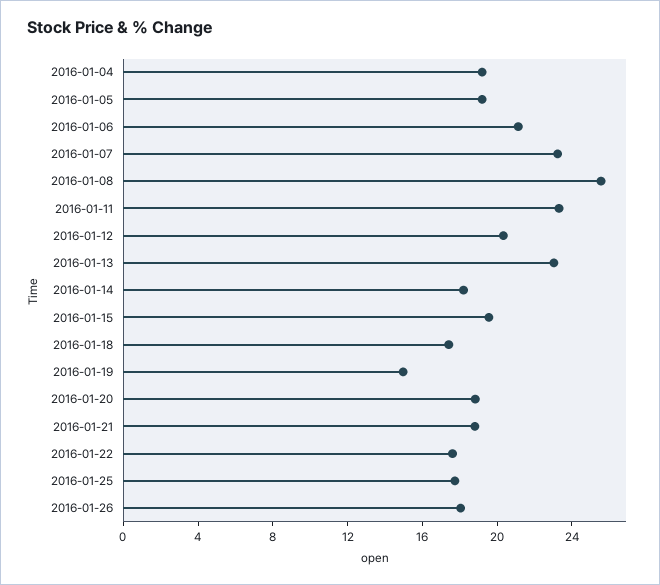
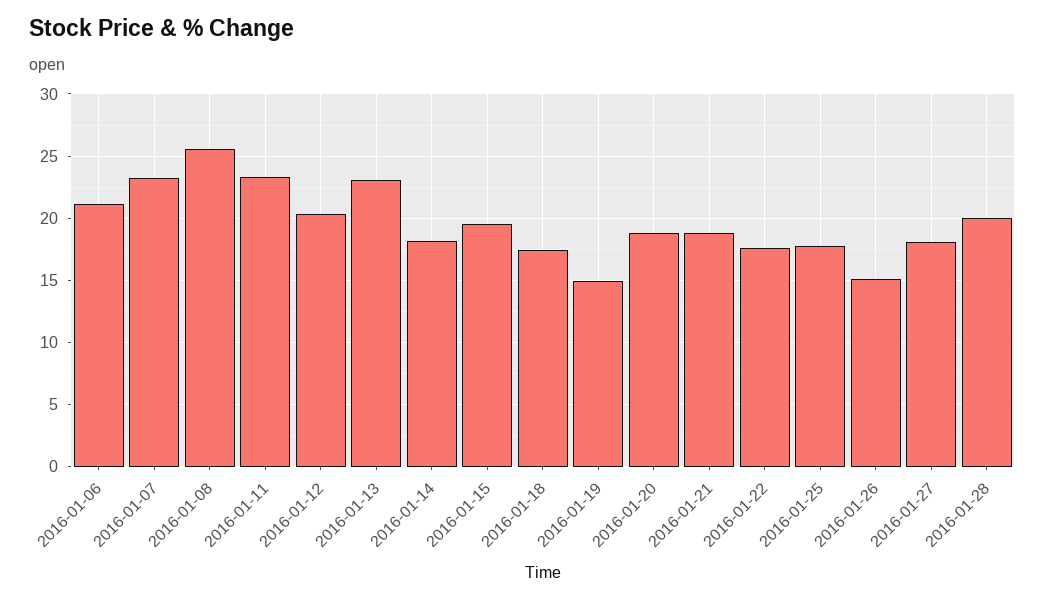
2016-01-04: 19 -> none
2016-01-05: 19 -> none
2016-01-26: 18 -> 15
2016-01-27: none -> 18
2016-01-28: none -> 20

